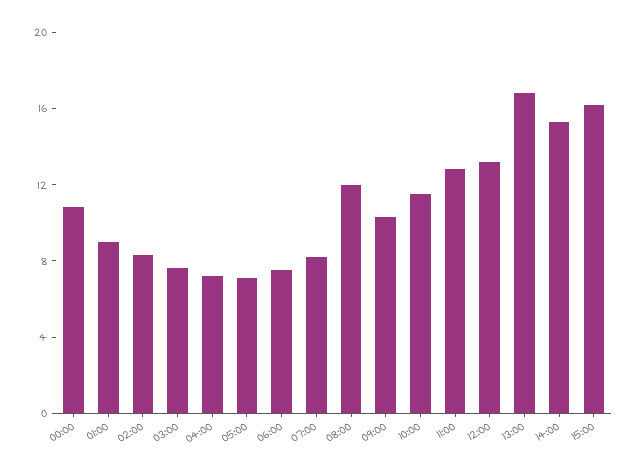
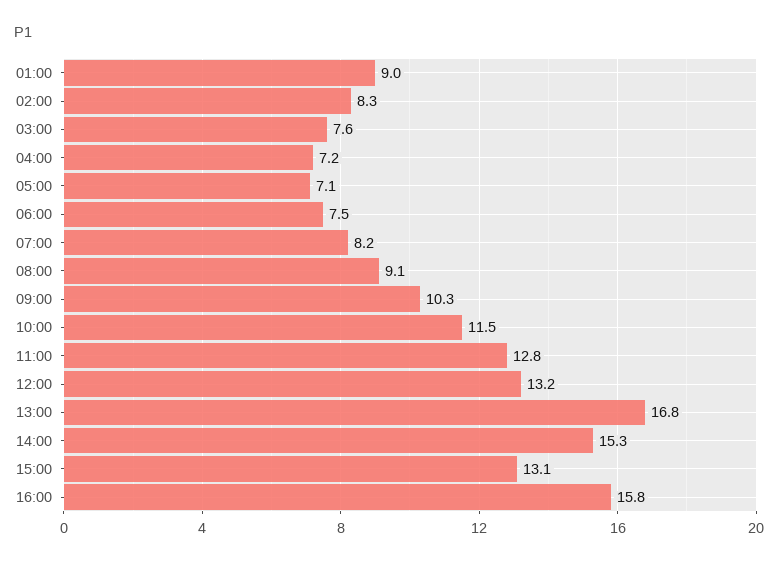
00:00: 11 -> none
08:00: 12 -> 9.1
15:00: 16 -> 13.1
16:00: none -> 15.8

